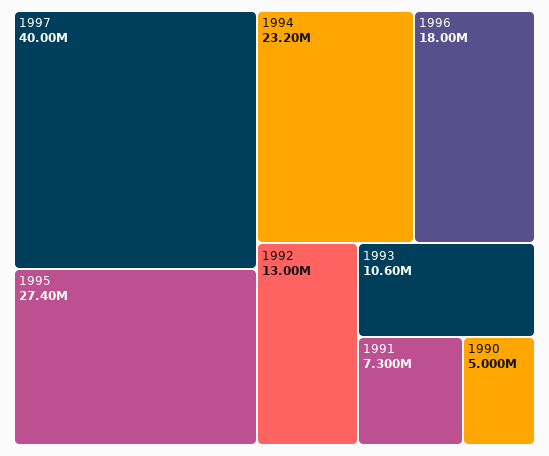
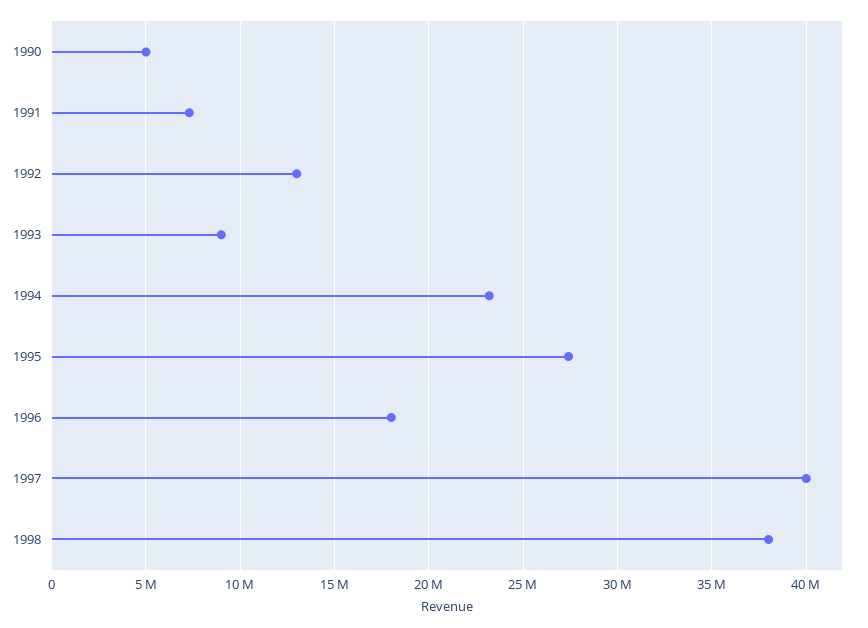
1993: 10600000 -> 9000000
1998: none -> 38000000

